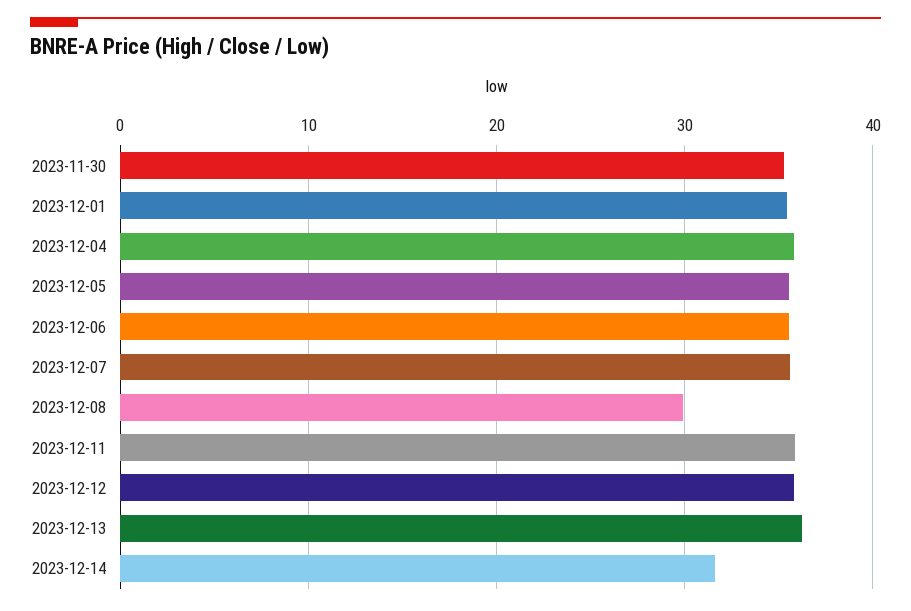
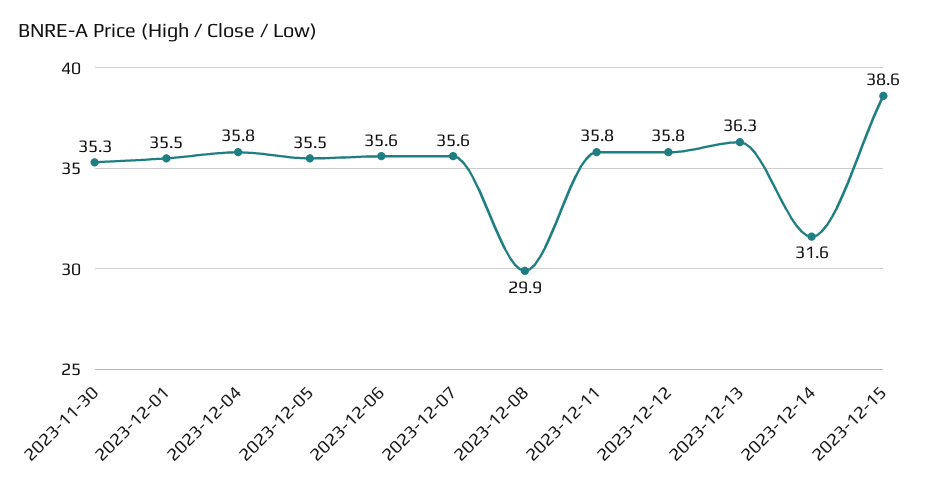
2023-12-15: none -> 38.6

